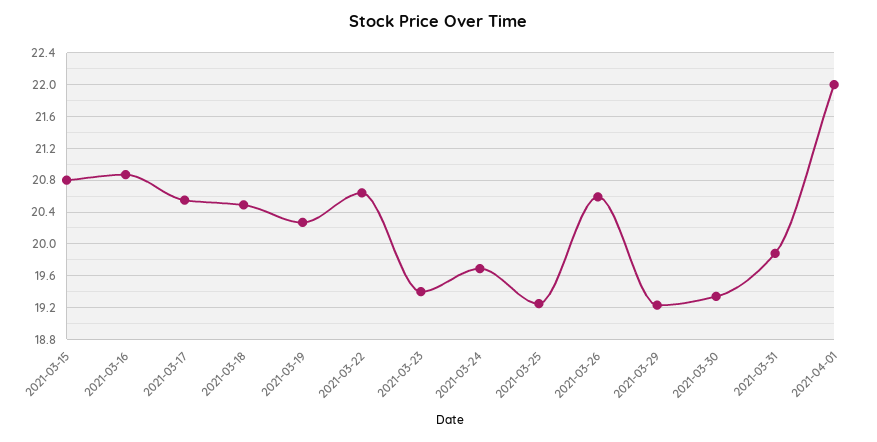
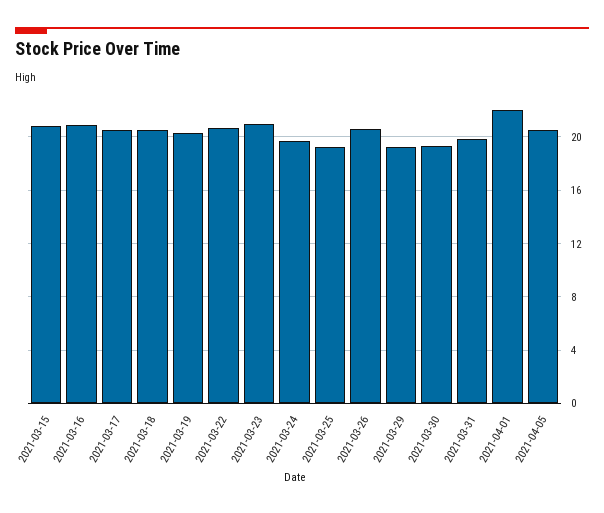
2021-03-23: 19.4 -> 21
2021-04-05: none -> 20.5

